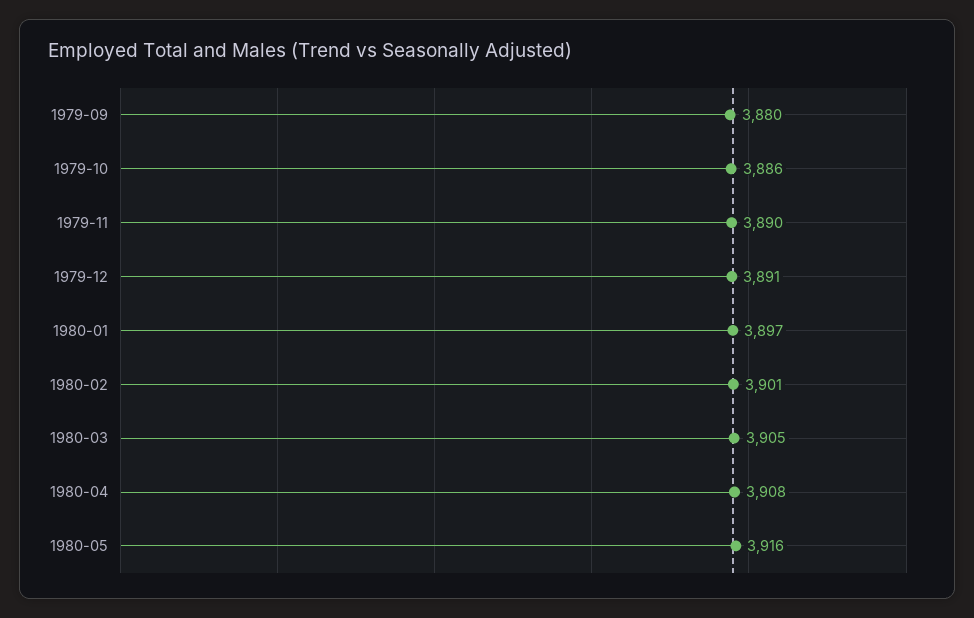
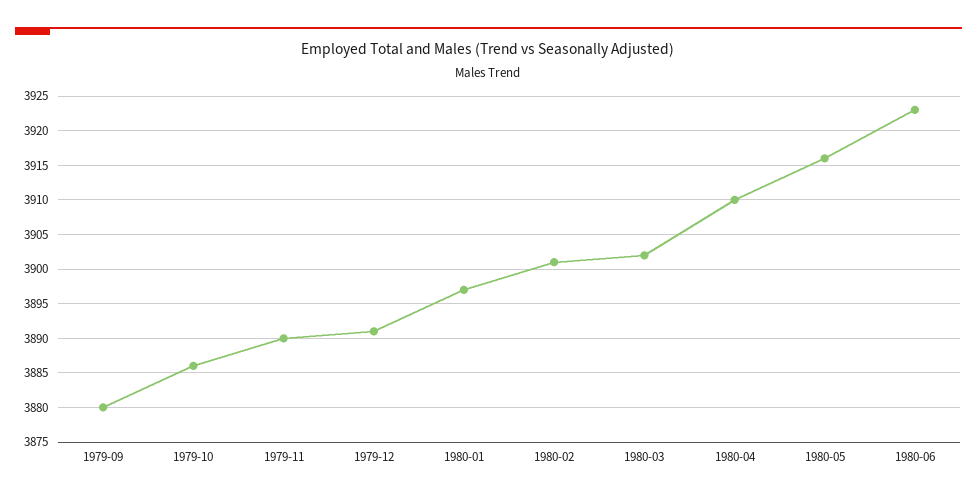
1980-03: 3905 -> 3902
1980-04: 3908 -> 3910
1980-06: none -> 3923

